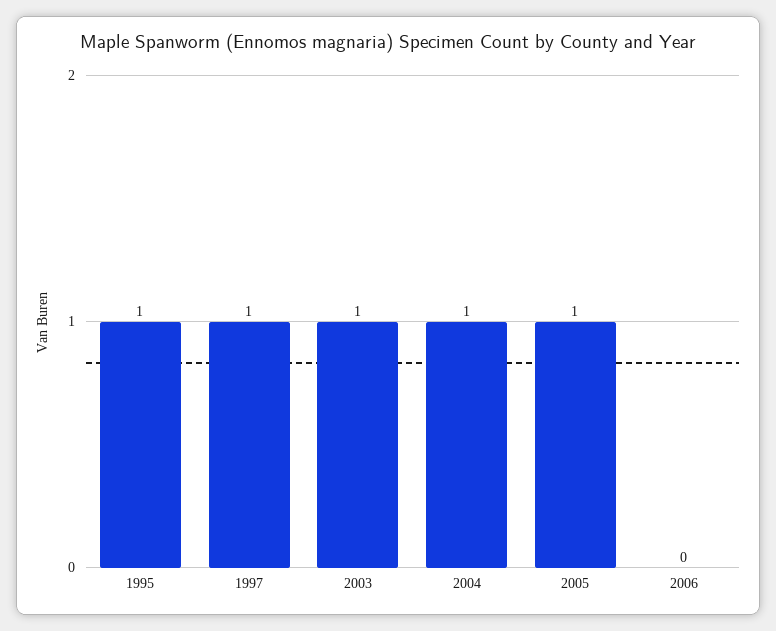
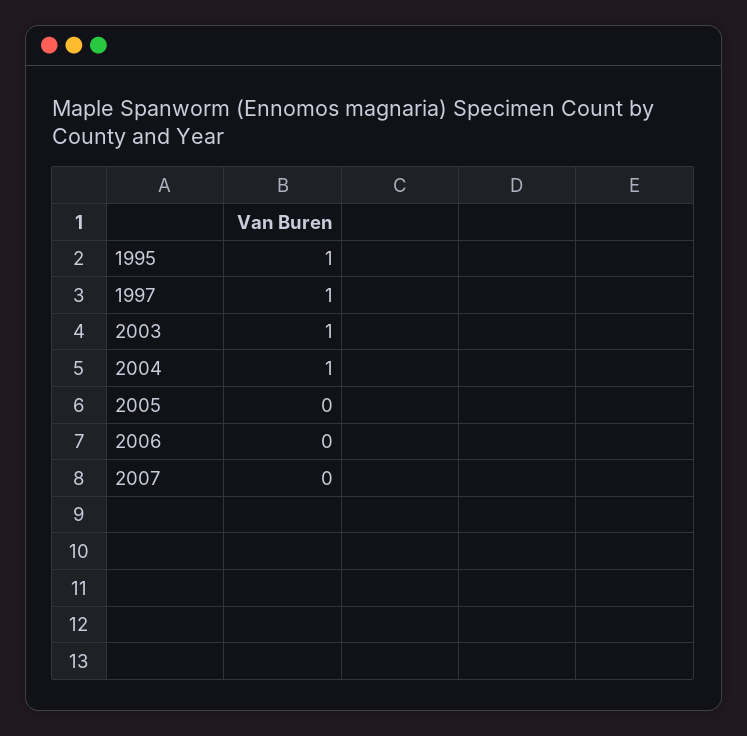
2005: 1 -> 0
2007: none -> 0

